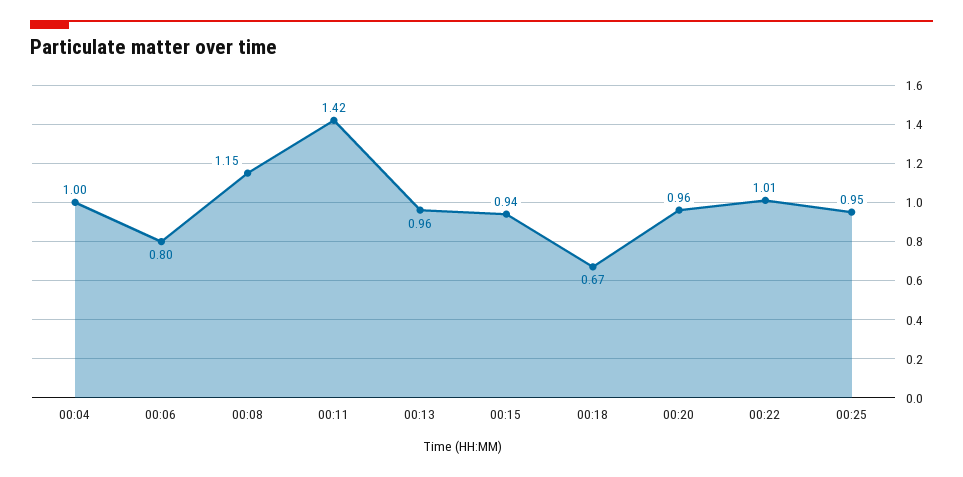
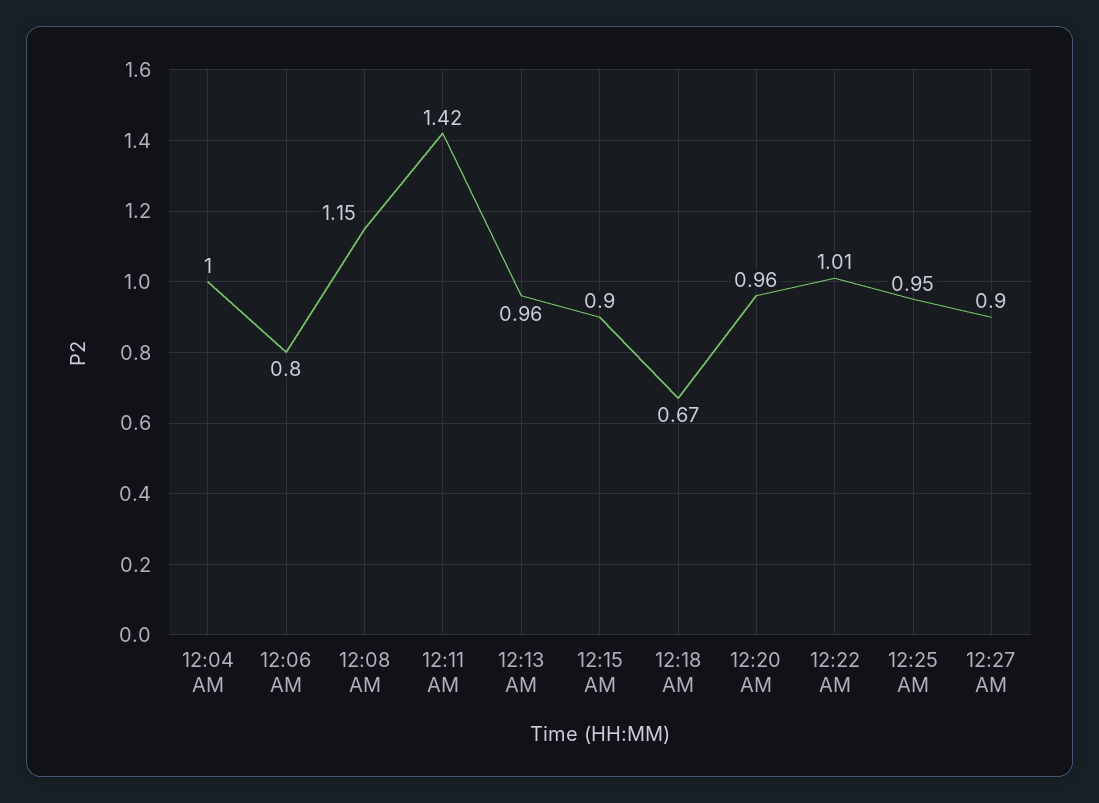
00:15: 0.94 -> 0.9
12:27 AM: none -> 0.9

